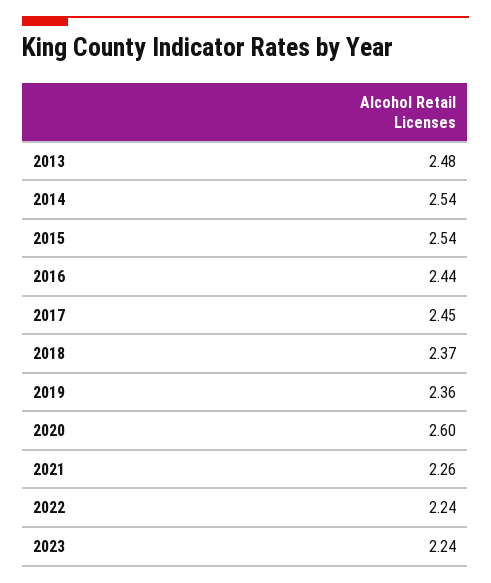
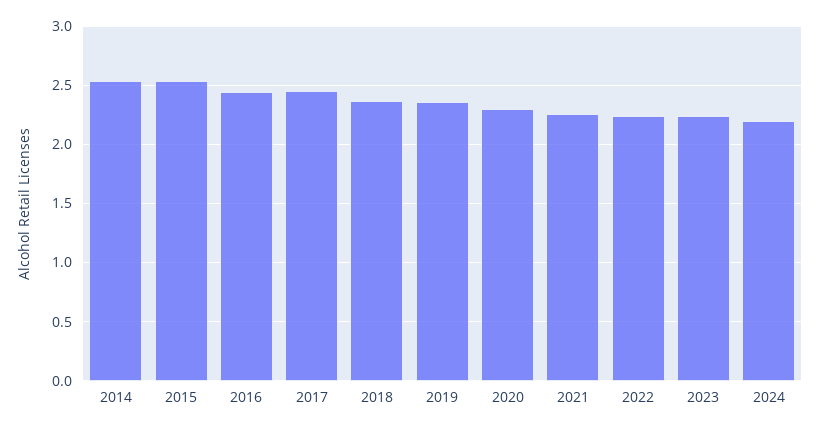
2013: 2.48 -> none
2020: 2.6 -> 2.3
2024: none -> 2.2

